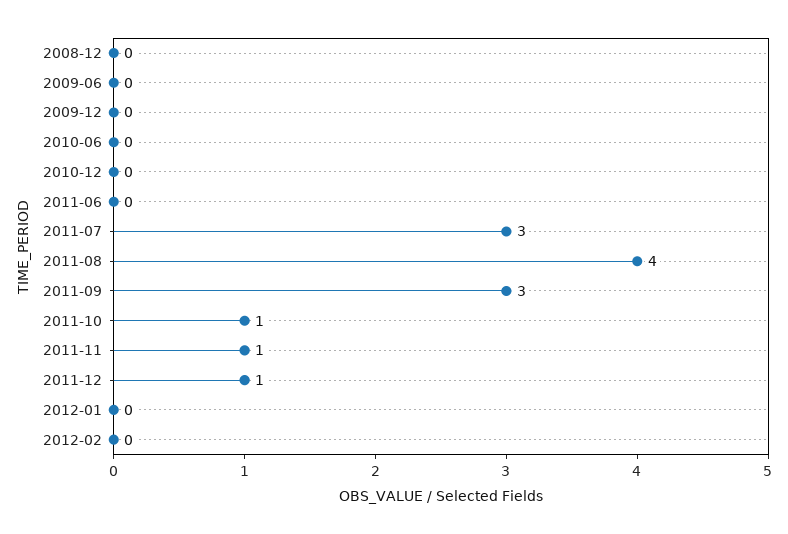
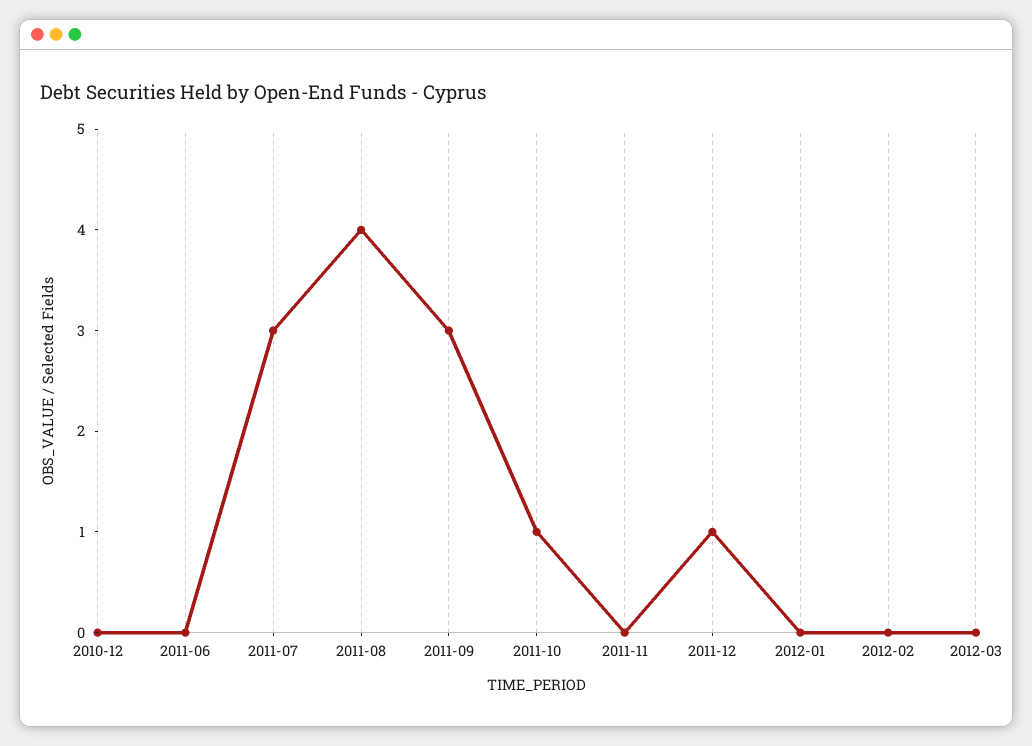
2008-12: 0 -> none
2009-06: 0 -> none
2009-12: 0 -> none
2010-06: 0 -> none
2011-11: 1 -> 0
2012-03: none -> 0

